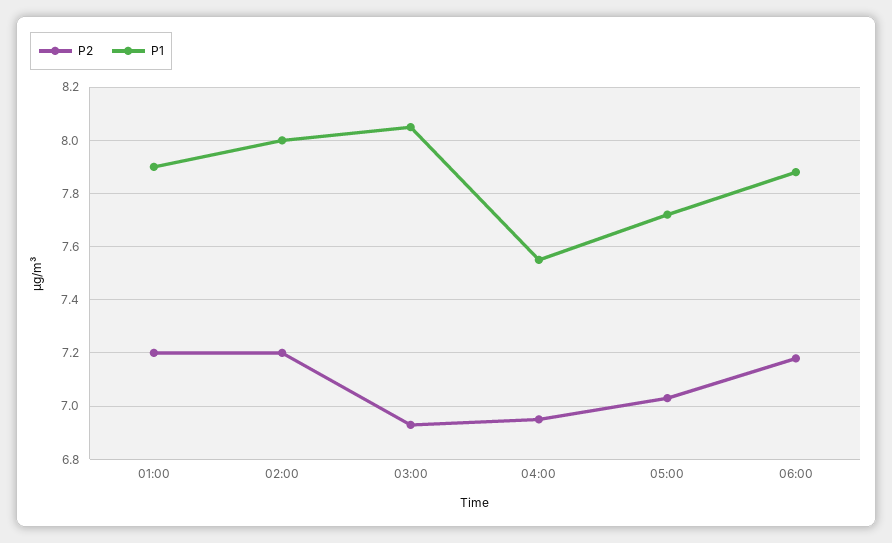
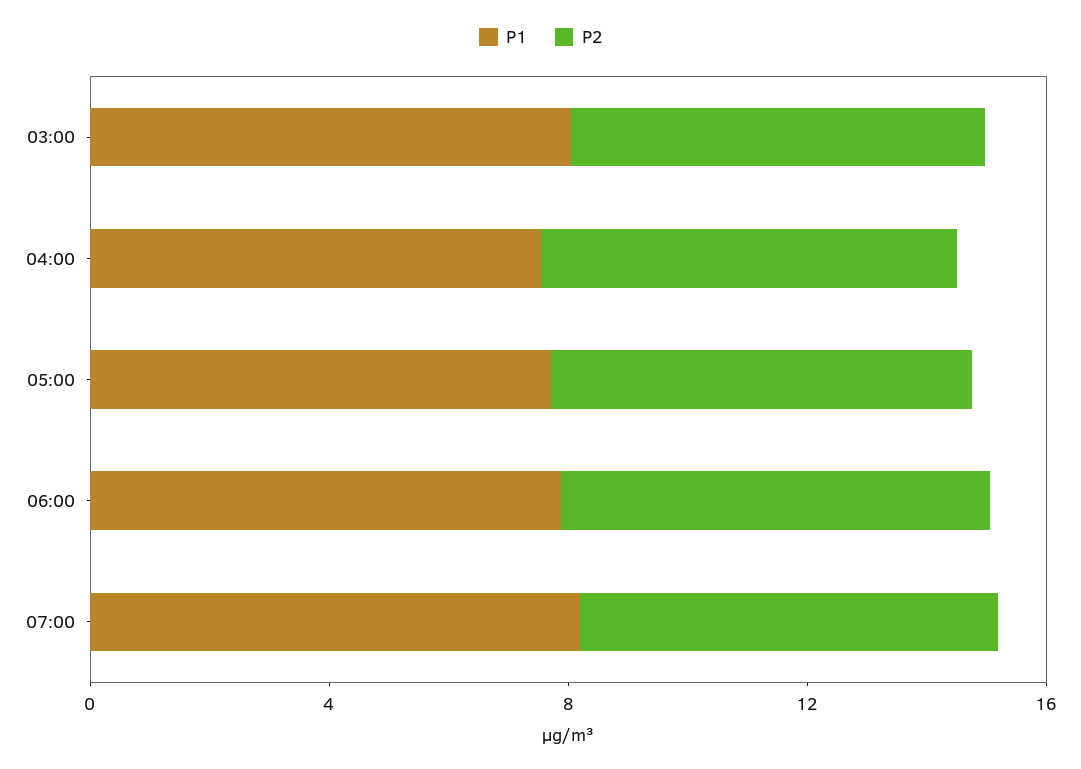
P2, 01:00: 7.2 -> none
P1, 01:00: 7.9 -> none
P2, 02:00: 7.2 -> none
P1, 02:00: 8 -> none
P1, 07:00: none -> 8
P2, 07:00: none -> 7

